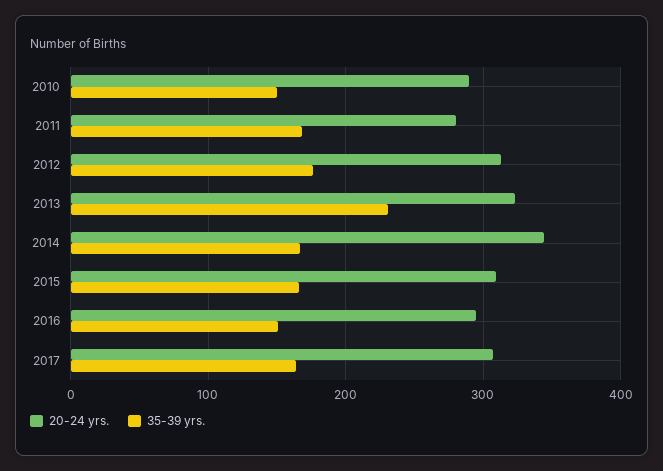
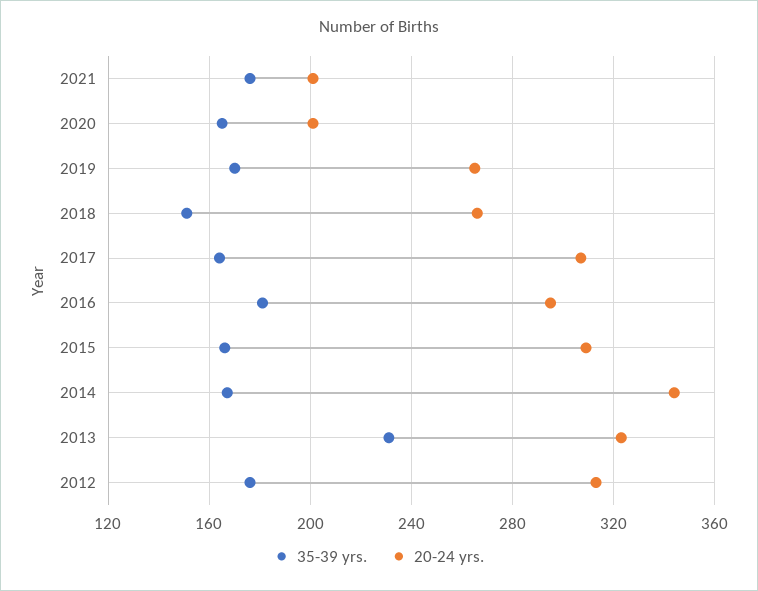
20-24 yrs., 2010: 290 -> none
35-39 yrs., 2010: 150 -> none
20-24 yrs., 2011: 280 -> none
35-39 yrs., 2011: 170 -> none
35-39 yrs., 2016: 150 -> 180
35-39 yrs., 2021: none -> 175
20-24 yrs., 2021: none -> 200
35-39 yrs., 2020: none -> 165
20-24 yrs., 2020: none -> 200
35-39 yrs., 2019: none -> 170
20-24 yrs., 2019: none -> 265
35-39 yrs., 2018: none -> 150
20-24 yrs., 2018: none -> 265

